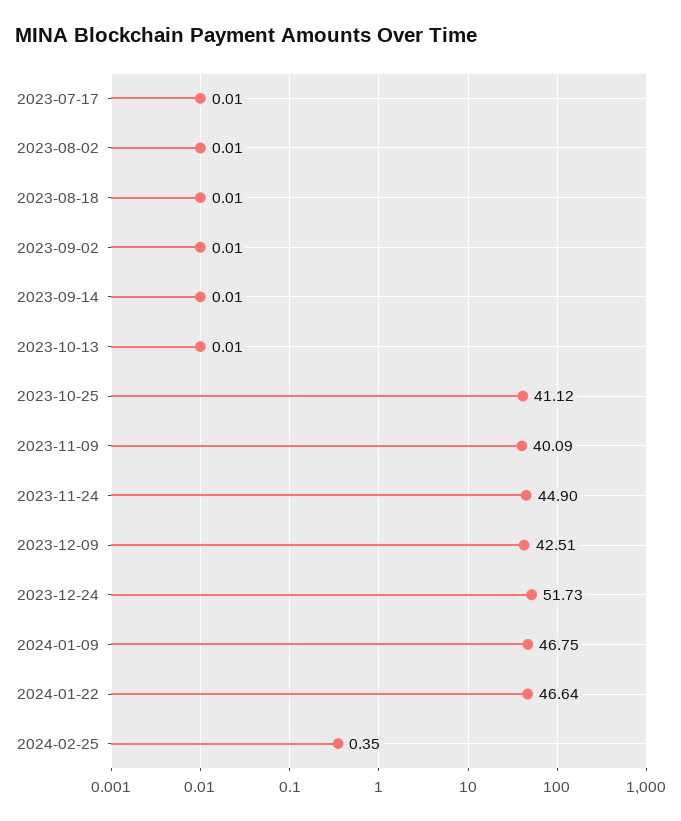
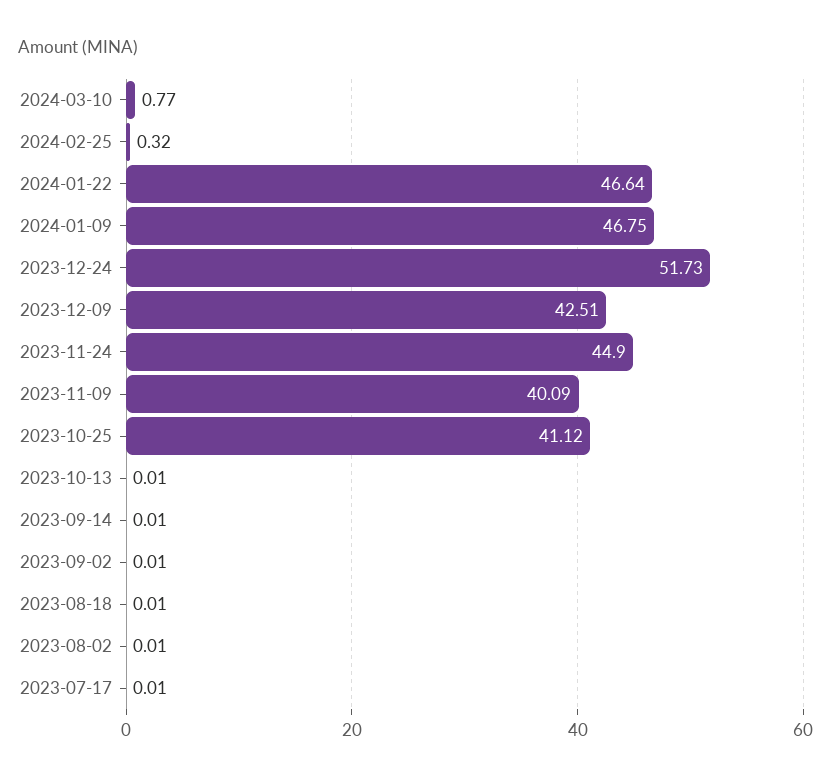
2024-02-25: 0.35 -> 0.32
2024-03-10: none -> 0.77

